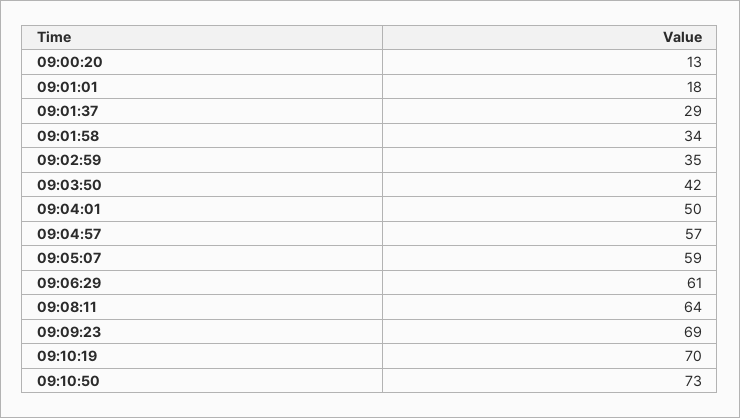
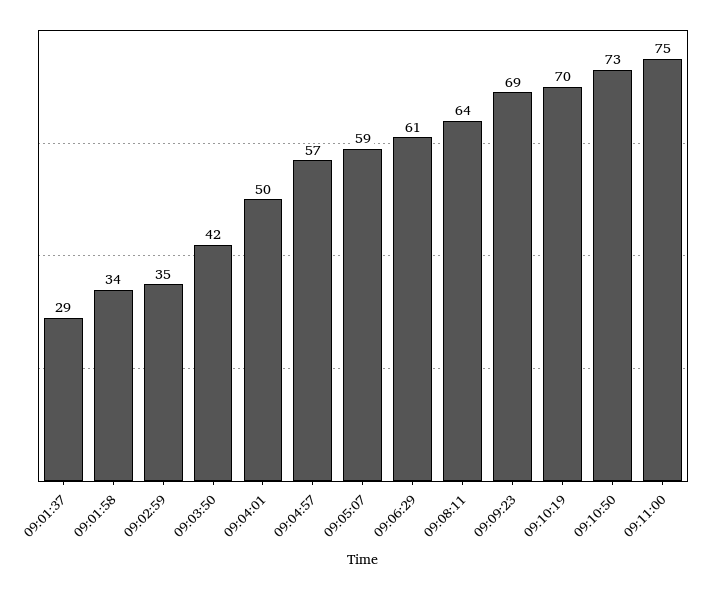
09:00:20: 13 -> none
09:01:01: 18 -> none
09:11:00: none -> 75

